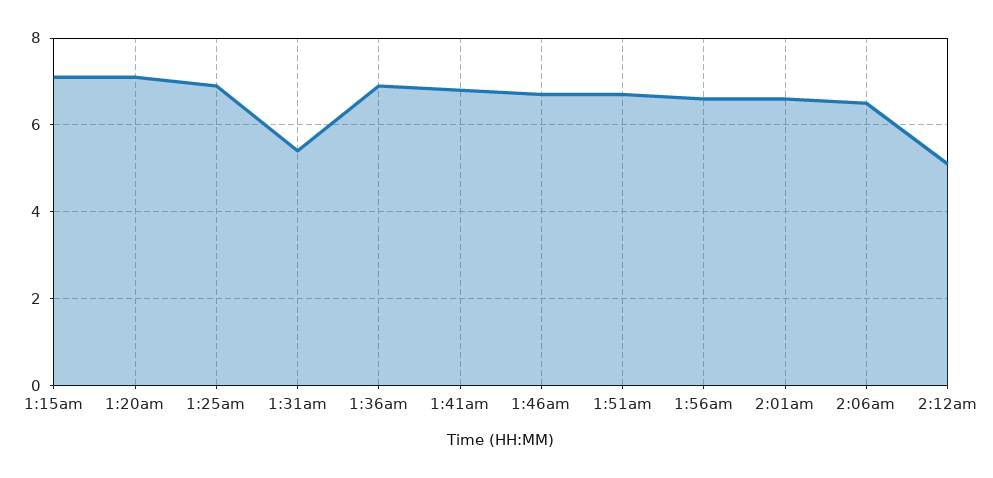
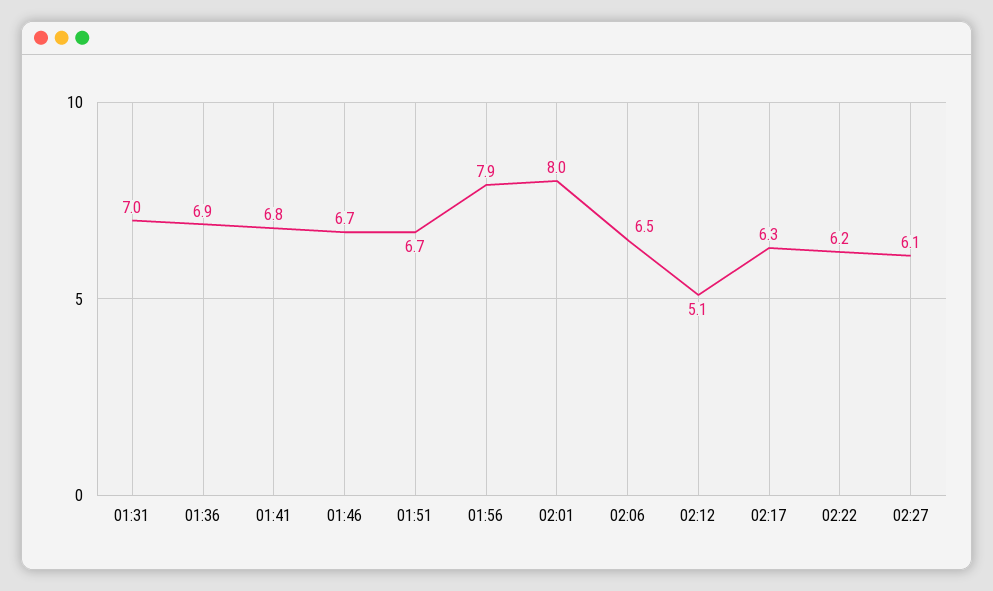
1:15am: 7 -> none
1:20am: 7 -> none
1:25am: 7 -> none
1:31am: 5.5 -> 7
1:56am: 6.5 -> 7.9
2:01am: 6.5 -> 8
02:17: none -> 6.3
02:22: none -> 6.2
02:27: none -> 6.1

